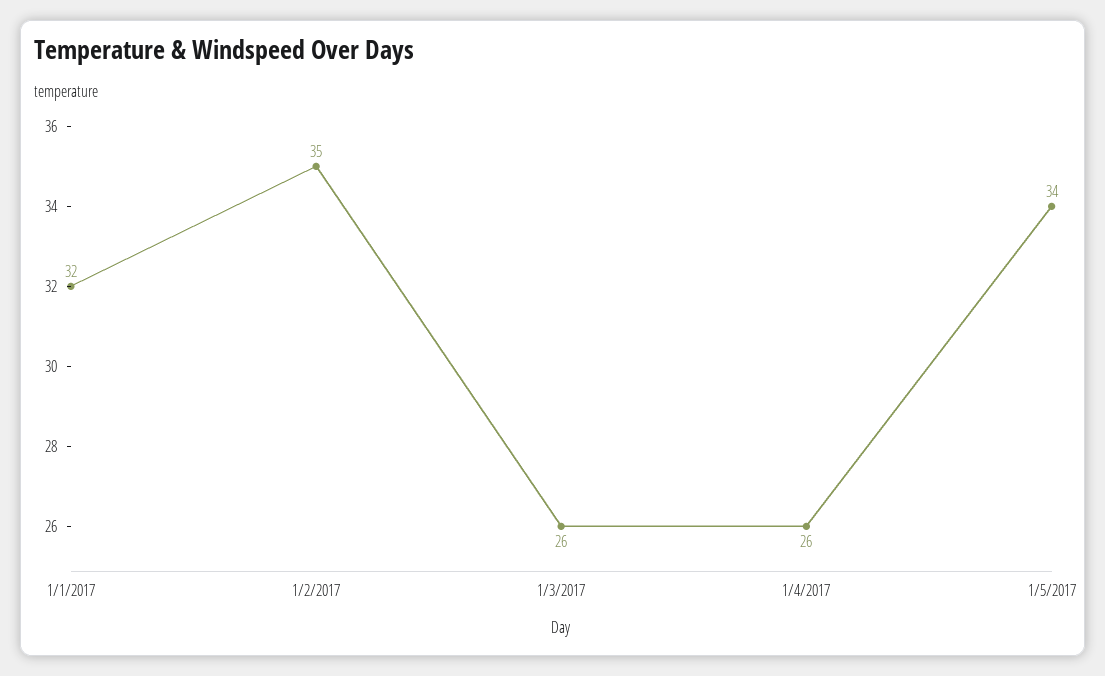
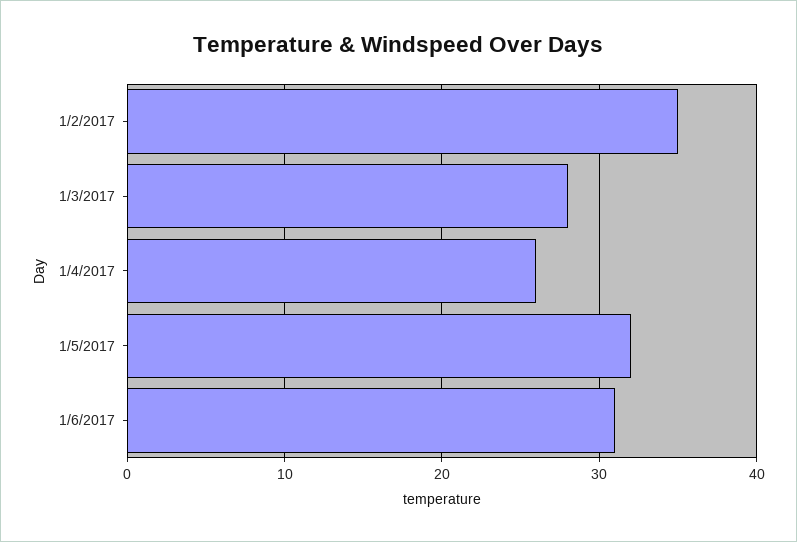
1/1/2017: 32 -> none
1/3/2017: 26 -> 28
1/5/2017: 34 -> 32
1/6/2017: none -> 31

